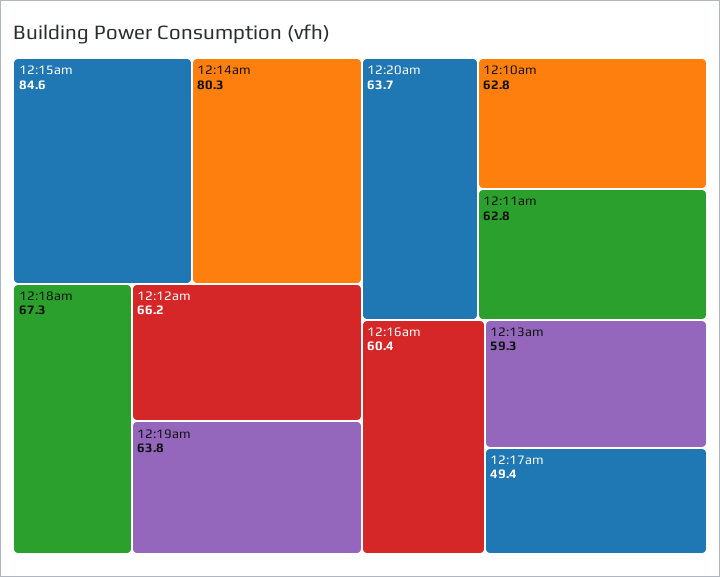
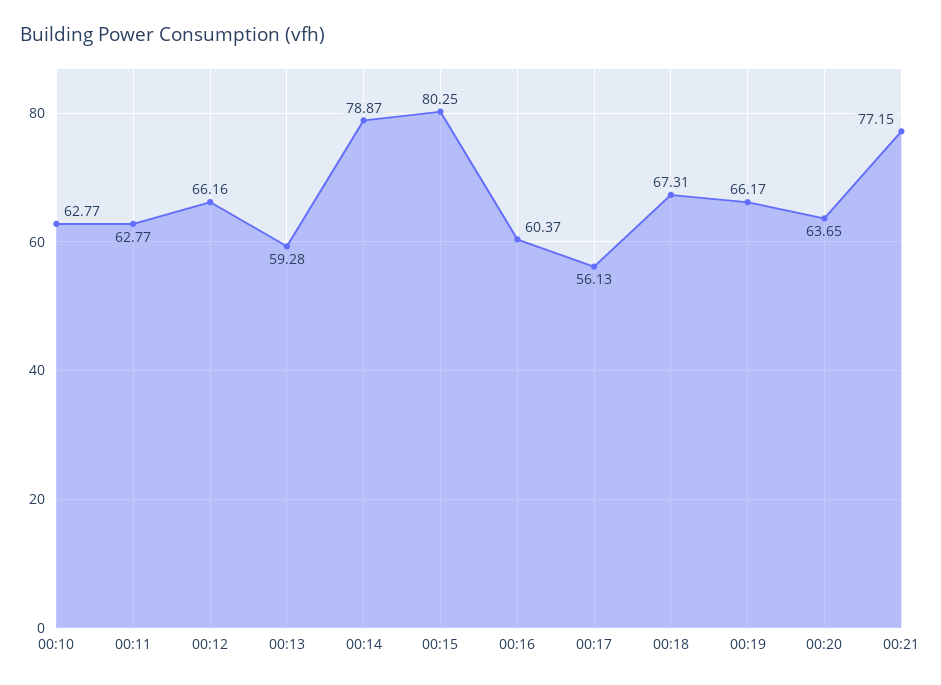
12:15am: 84.6 -> 80.25
12:14am: 80.3 -> 78.87
12:19am: 63.8 -> 66.17
12:17am: 49.4 -> 56.13
00:21: none -> 77.15

